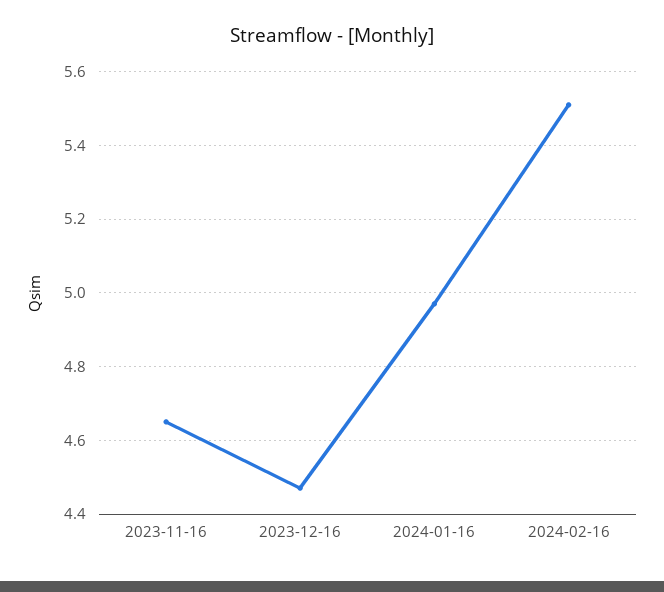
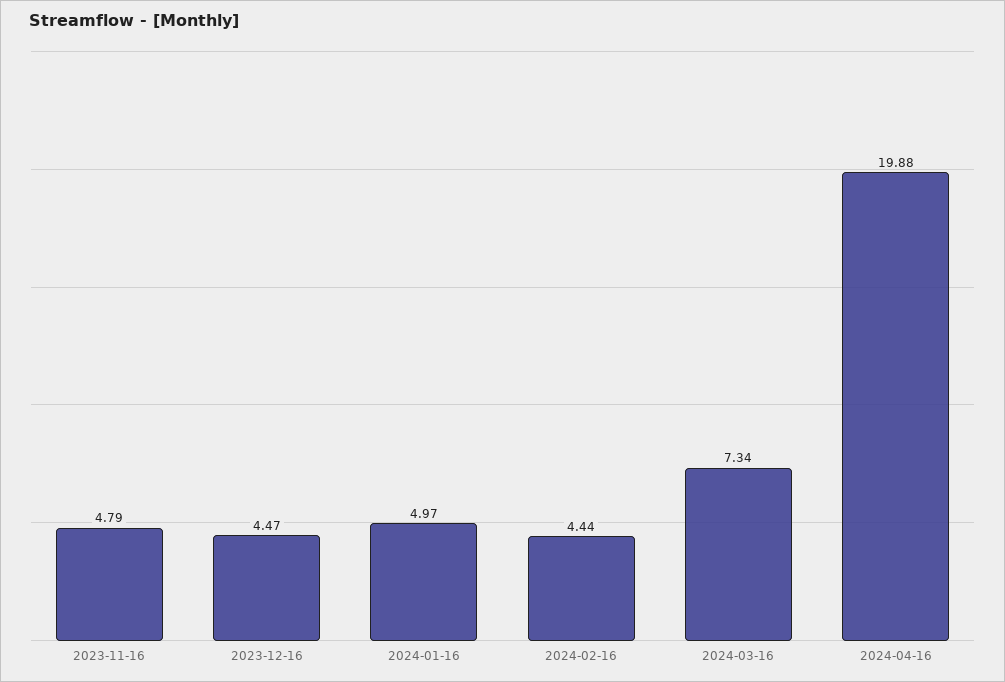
2023-11-16: 4.65 -> 4.79
2024-02-16: 5.5 -> 4.44
2024-03-16: none -> 7.34
2024-04-16: none -> 19.88

